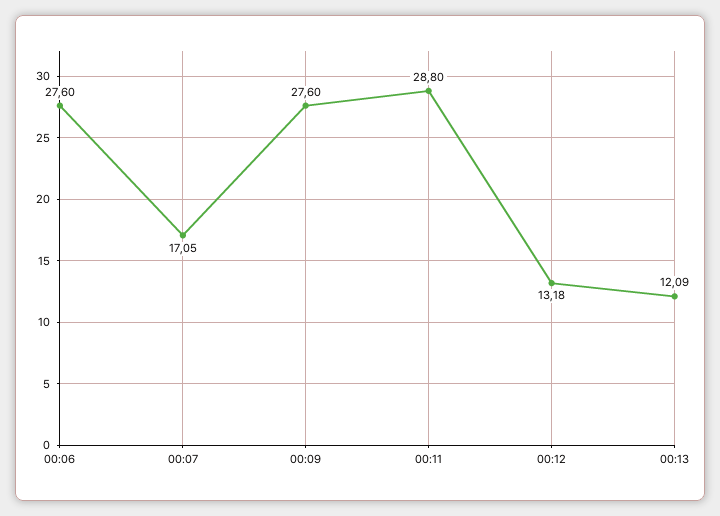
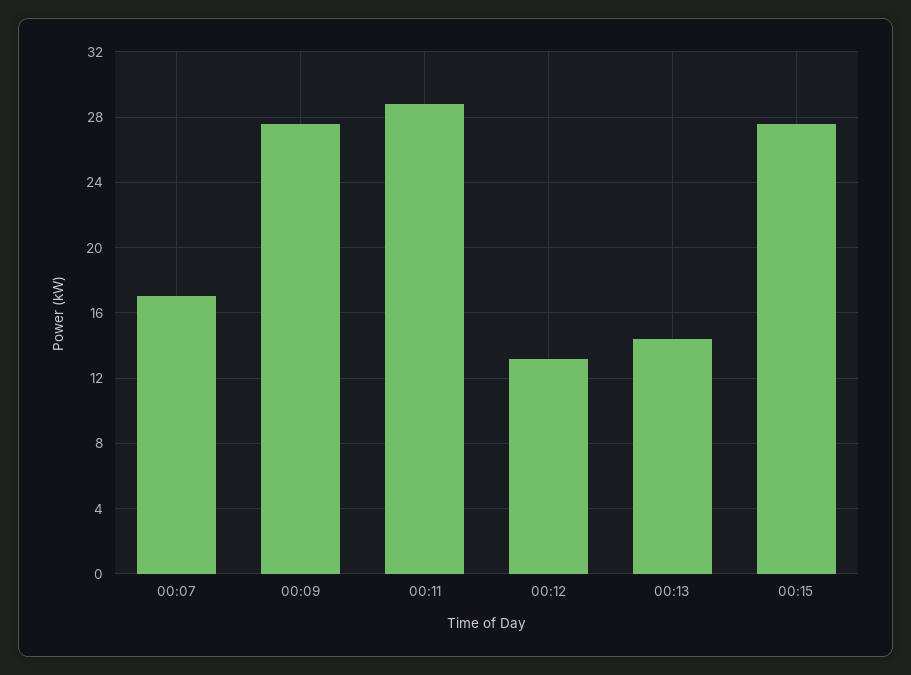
00:06: 27.6 -> none
00:13: 12.09 -> 14.5
00:15: none -> 27.5

